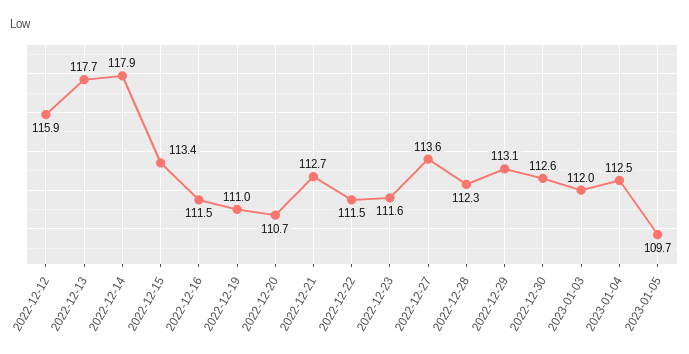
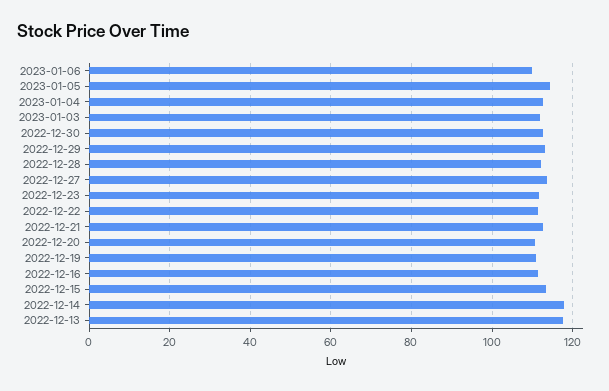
2022-12-12: 115.9 -> none
2023-01-05: 109.7 -> 114
2023-01-06: none -> 110

